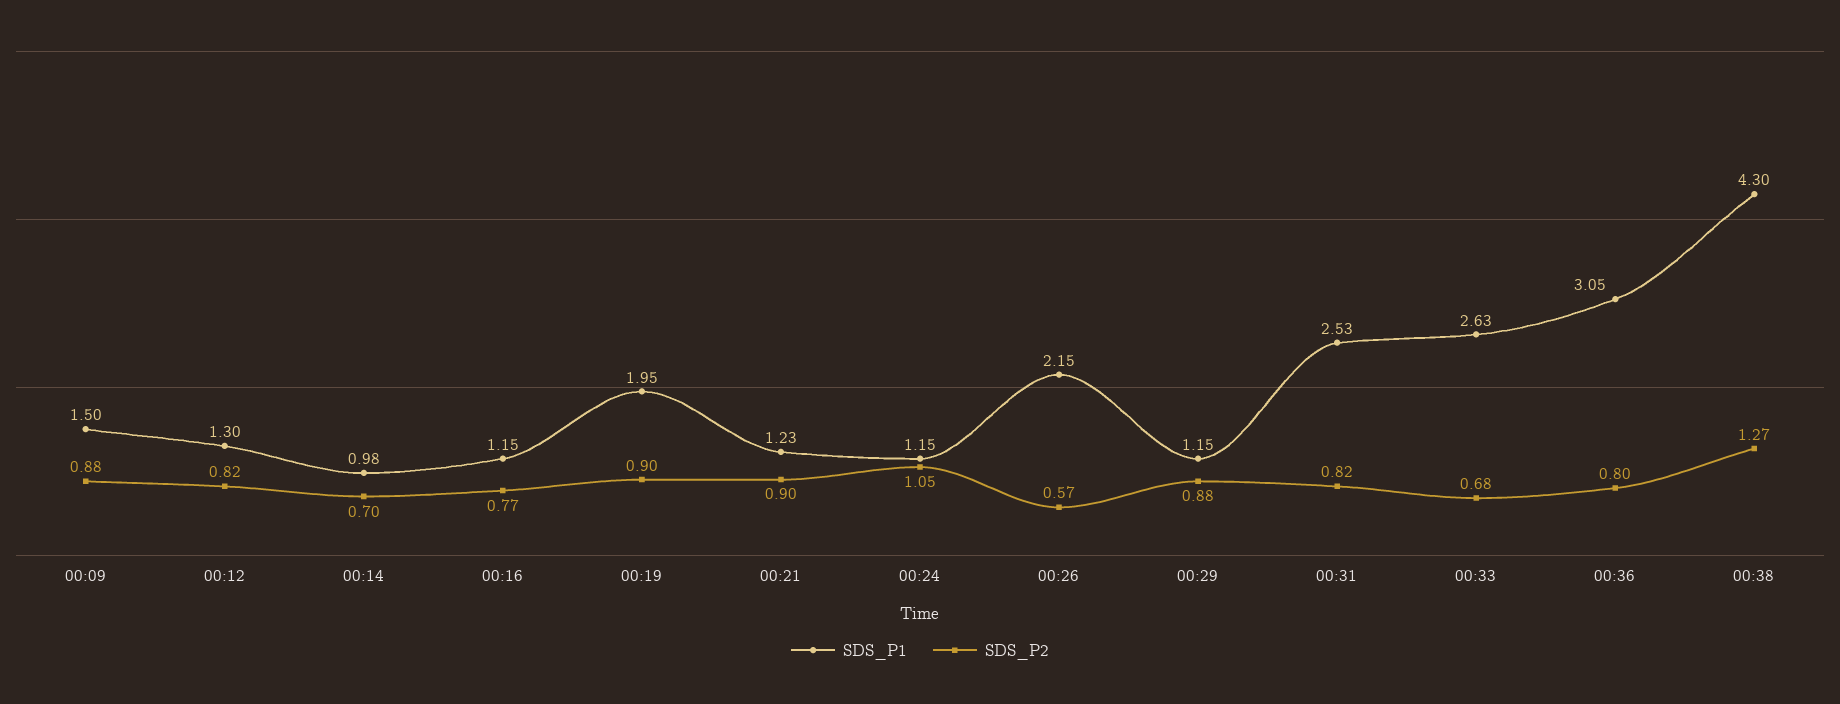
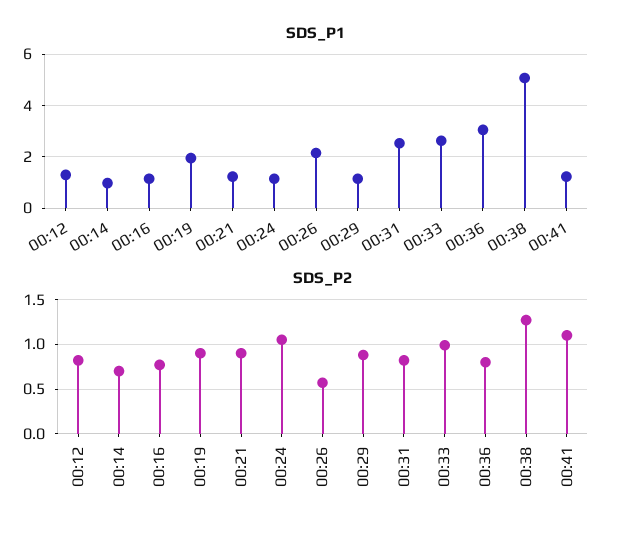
SDS_P1, 00:09: 1.5 -> none
SDS_P2, 00:09: 0.88 -> none
SDS_P2, 00:33: 0.68 -> 1
SDS_P1, 00:38: 4.3 -> 5
SDS_P1, 00:41: none -> 1.25
SDS_P2, 00:41: none -> 1.1

